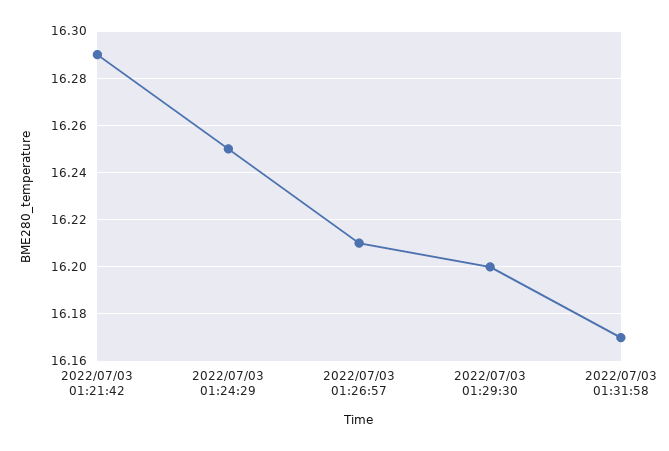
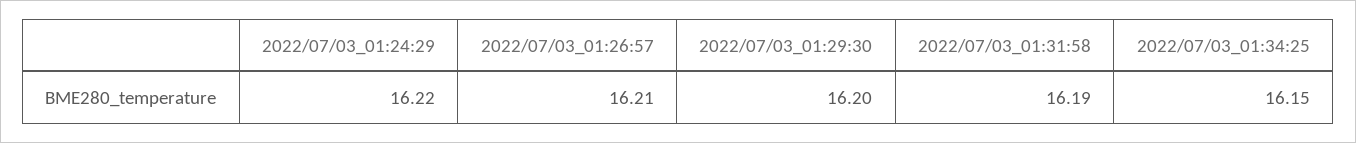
2022/07/03 01:21:42: 16.29 -> none
2022/07/03 01:24:29: 16.25 -> 16.22
2022/07/03 01:31:58: 16.17 -> 16.19
2022/07/03_01:34:25: none -> 16.15

